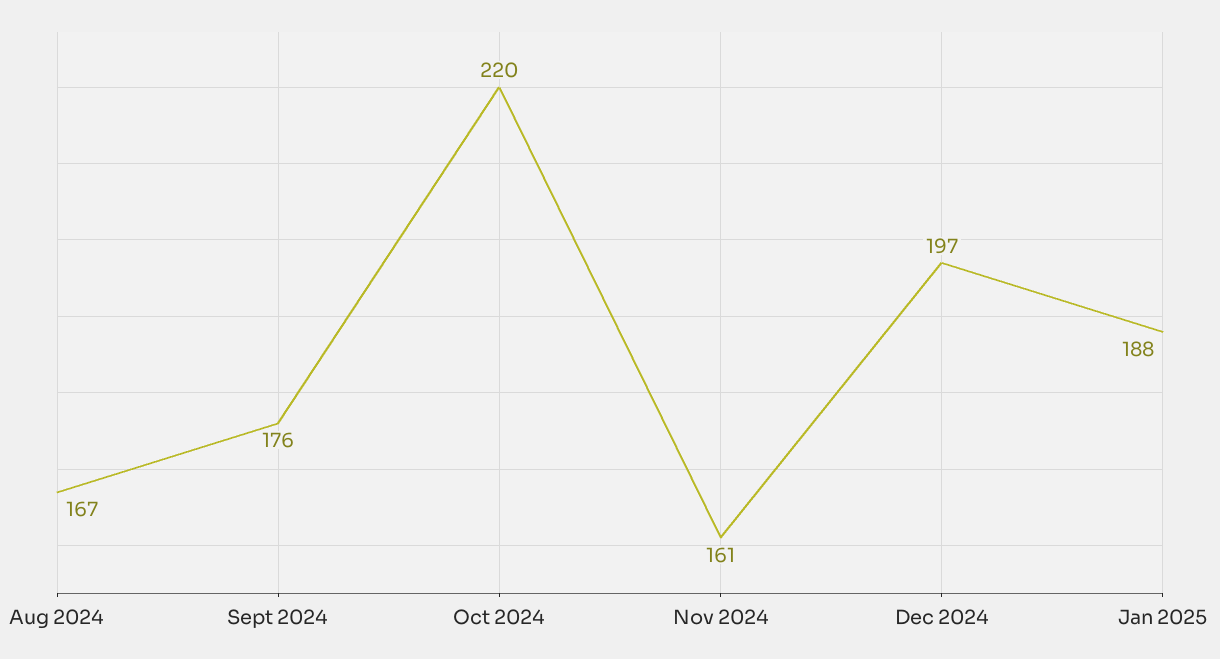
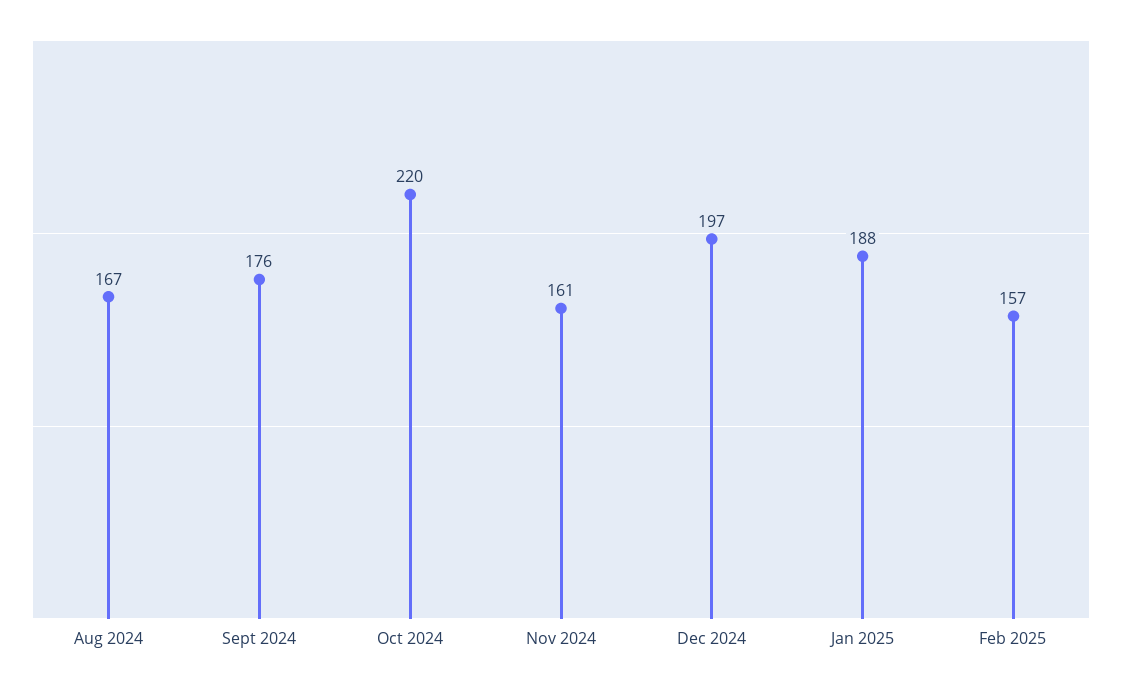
Feb 2025: none -> 157

